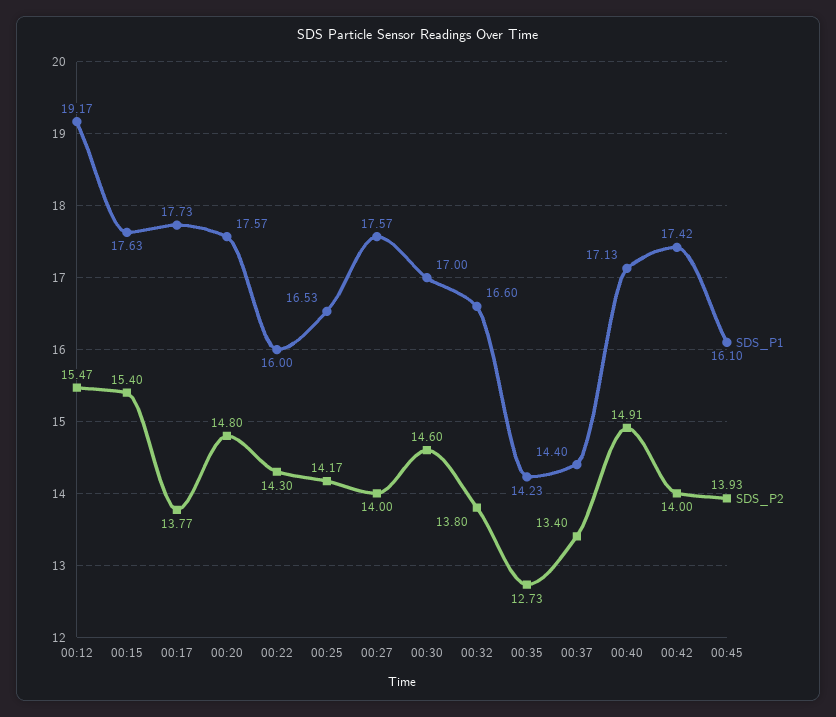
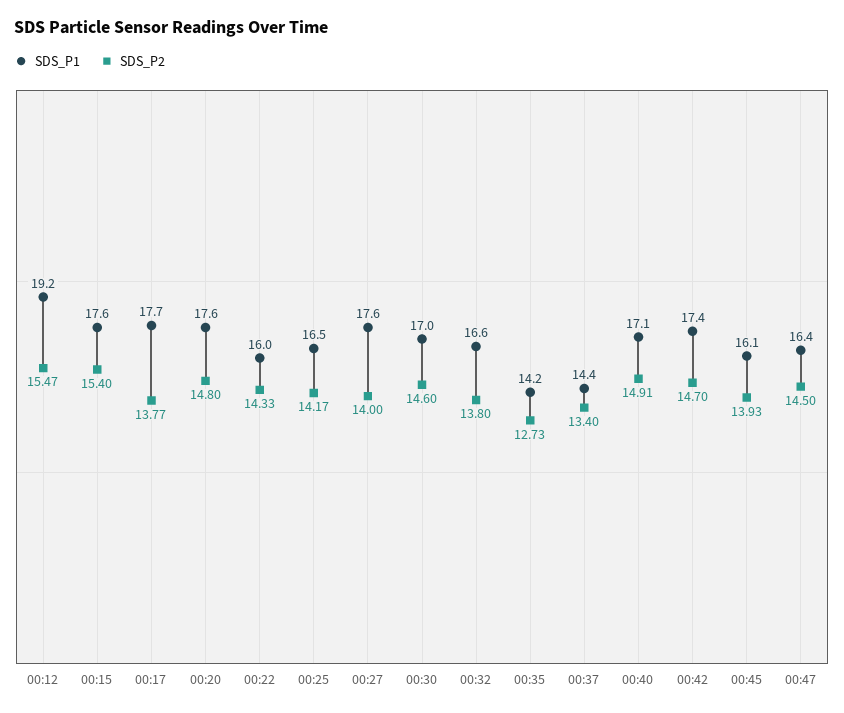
SDS_P2, 00:22: 14.3 -> 14.33
SDS_P2, 00:42: 14 -> 14.7
SDS_P1, 00:47: none -> 16.4
SDS_P2, 00:47: none -> 14.5

